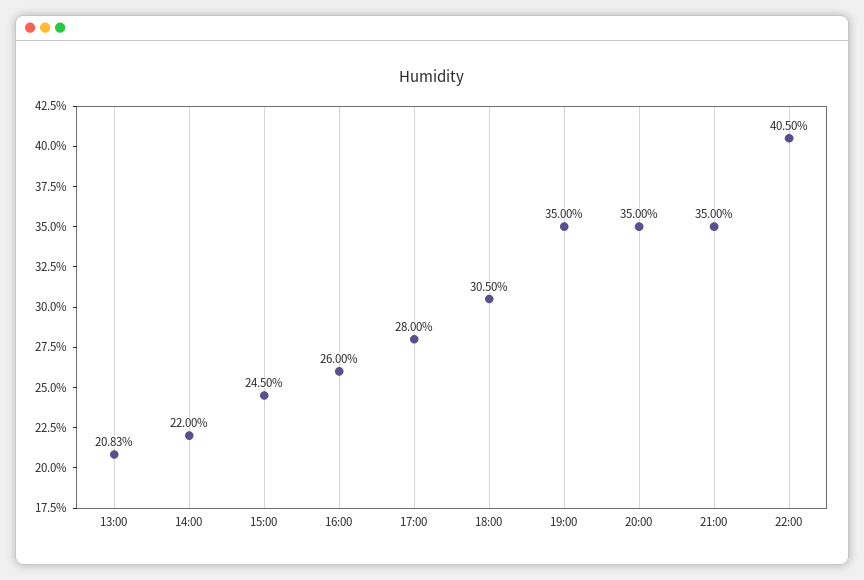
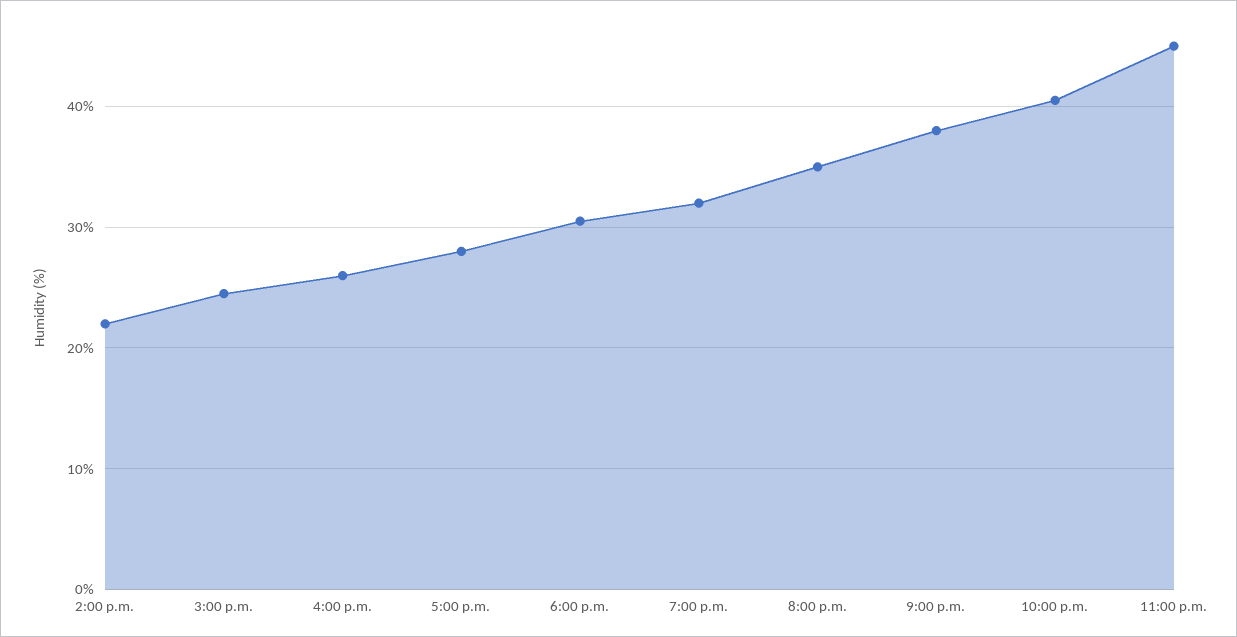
13:00: 20.83 -> none
19:00: 35 -> 32
21:00: 35 -> 38
11:00 p.m.: none -> 45

